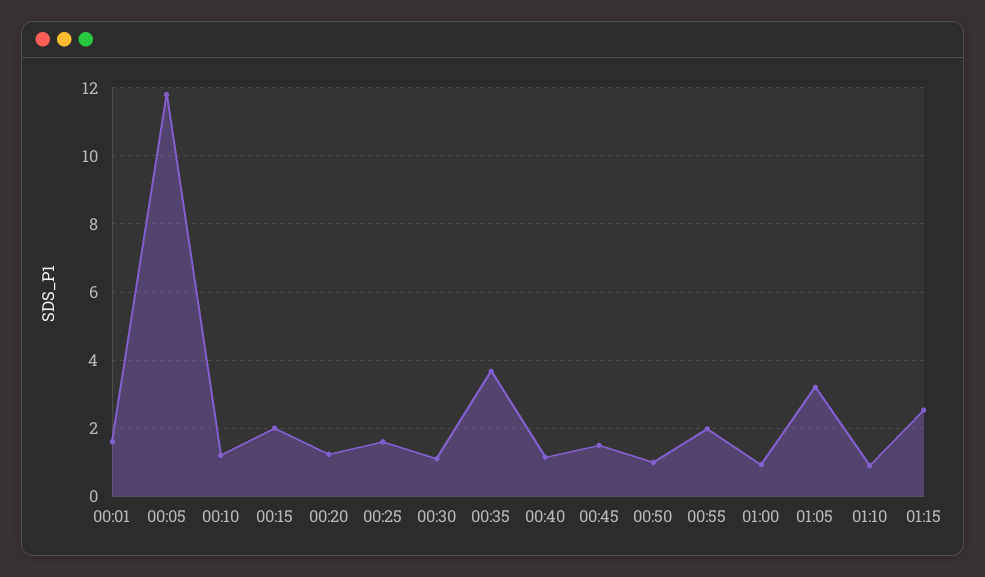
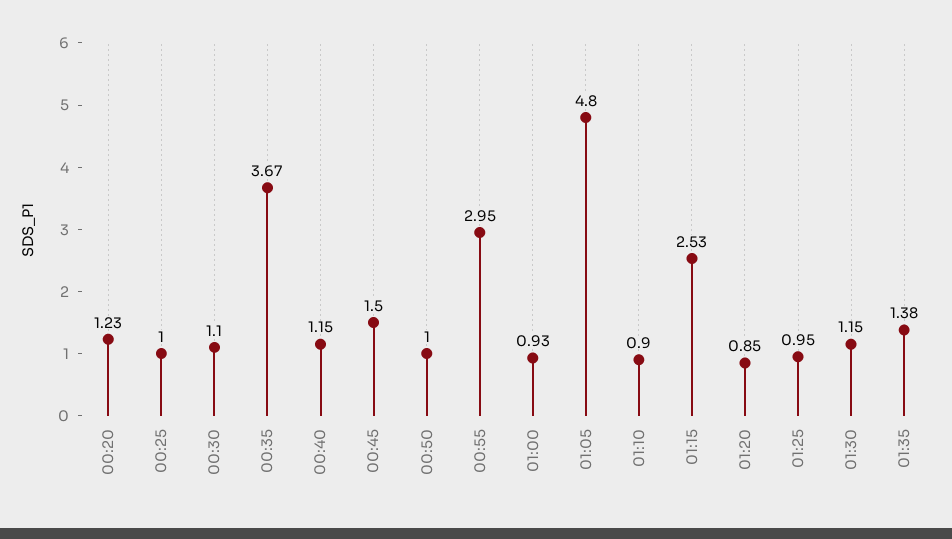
00:01: 1.6 -> none
00:05: 11.8 -> none
00:10: 1.2 -> none
00:15: 2 -> none
00:25: 1.6 -> 1
00:55: 2 -> 2.95
01:05: 3.2 -> 4.8
01:20: none -> 0.85
01:25: none -> 0.95
01:30: none -> 1.15
01:35: none -> 1.38

